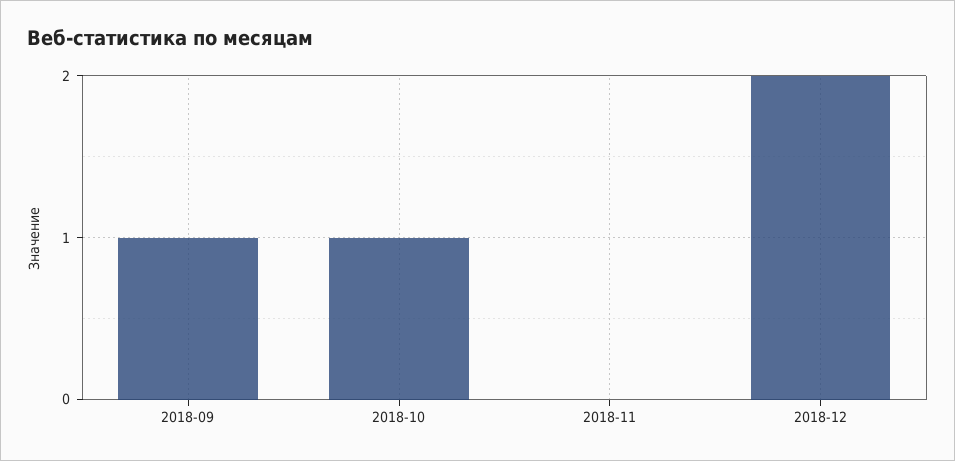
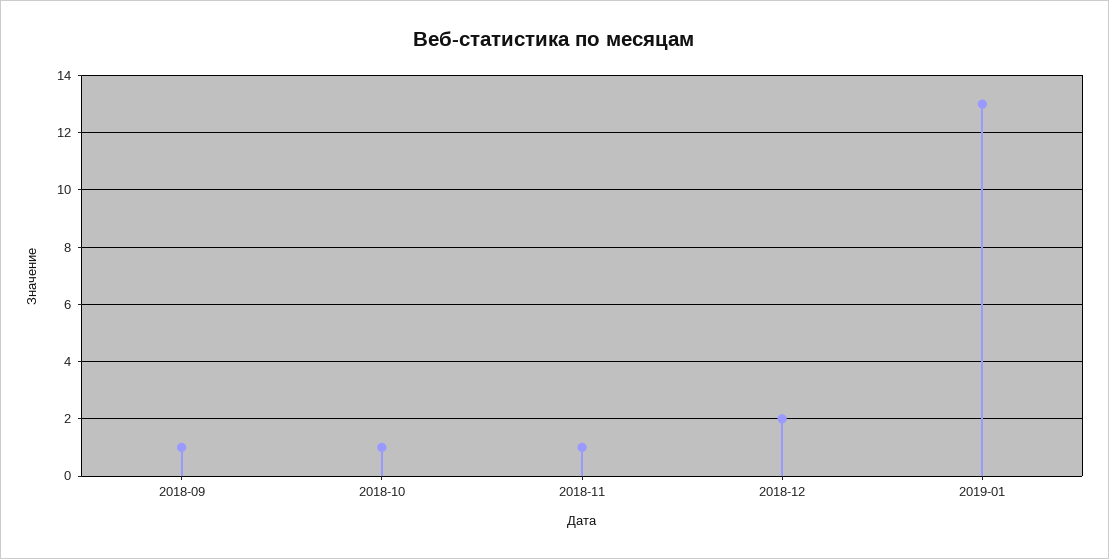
2018-11: 0 -> 1
2019-01: none -> 13

